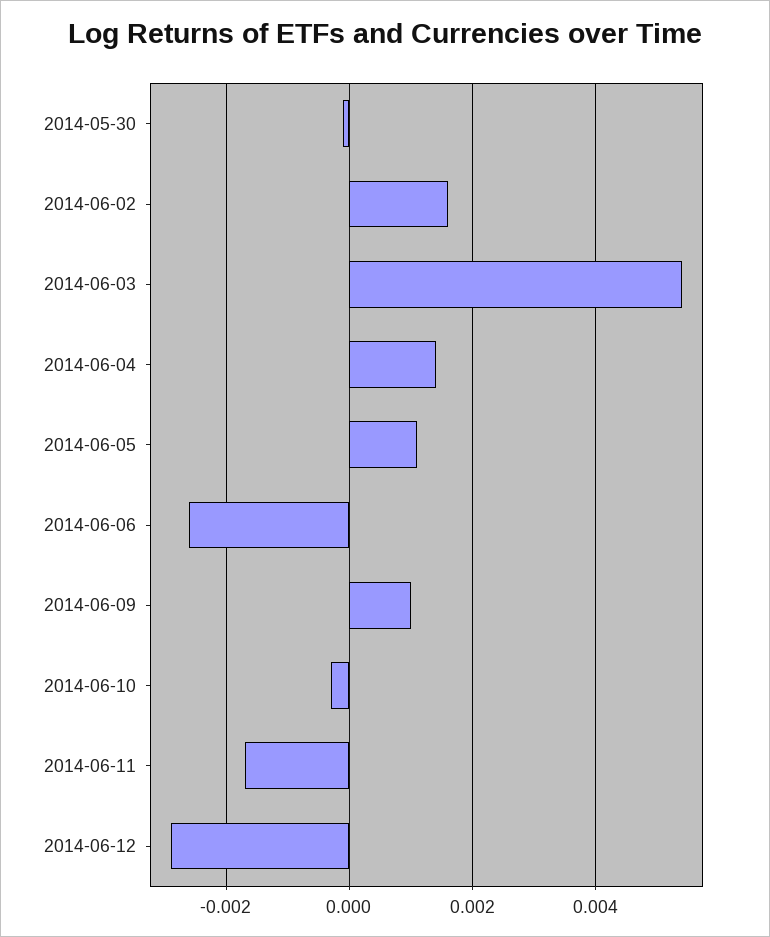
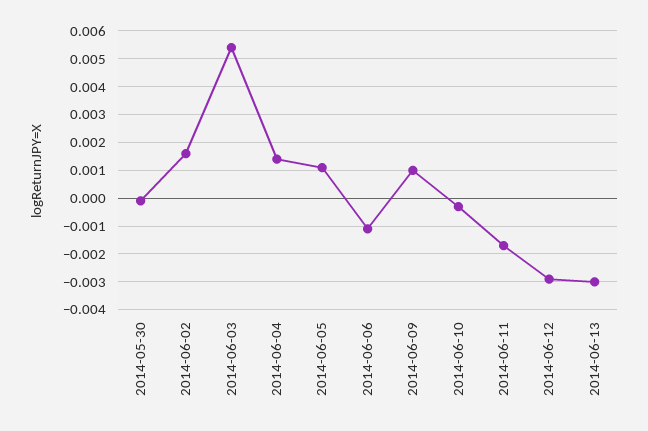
2014-06-06: -0.0025 -> -0.001
2014-06-13: none -> -0.003

